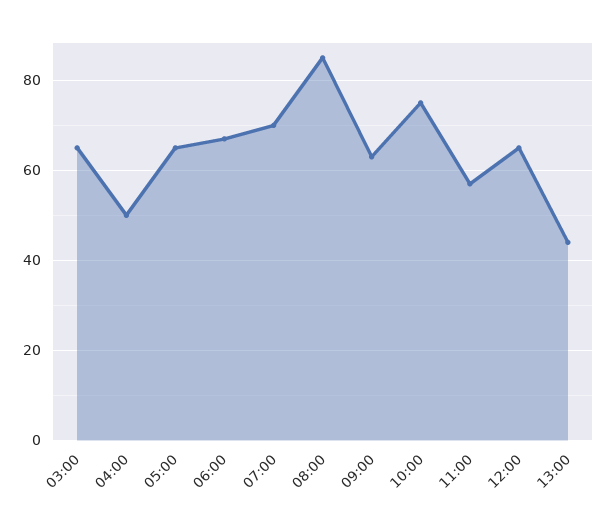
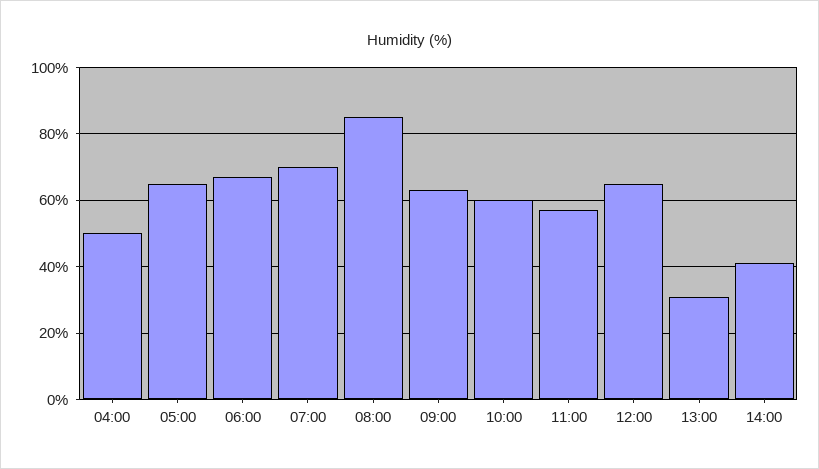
03:00: 65 -> none
10:00: 75 -> 60
13:00: 45 -> 30
14:00: none -> 40

